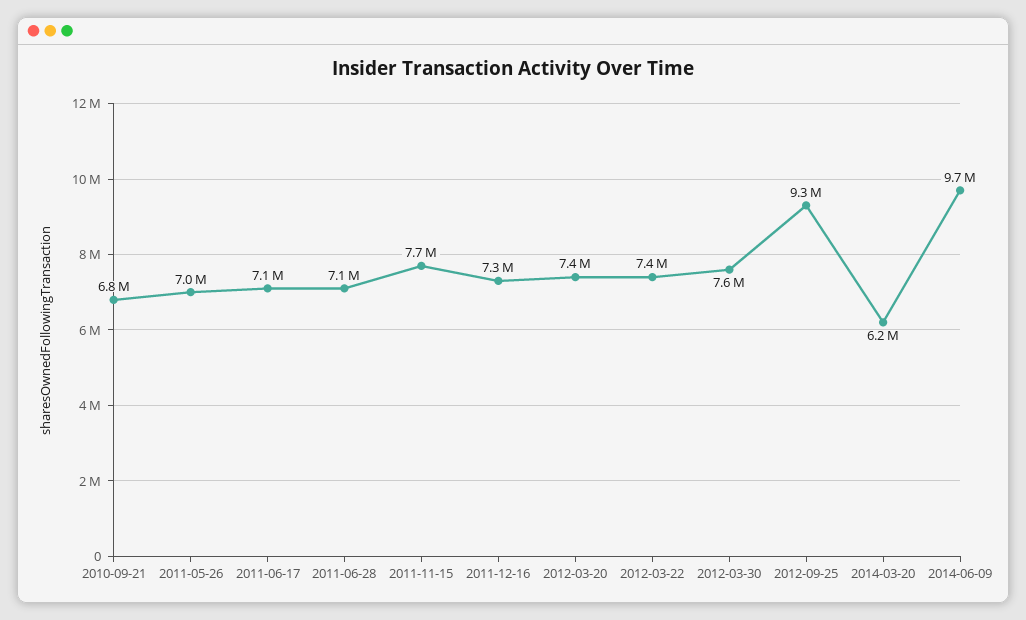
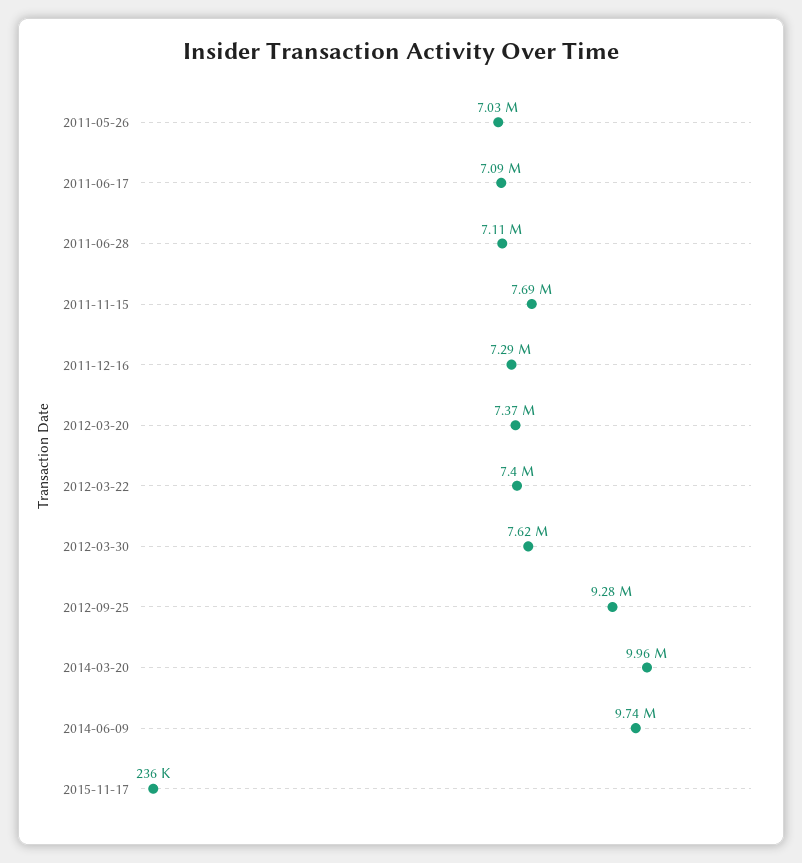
2010-09-21: 6800000 -> none
2014-03-20: 6200000 -> 9960000
2015-11-17: none -> 236000

